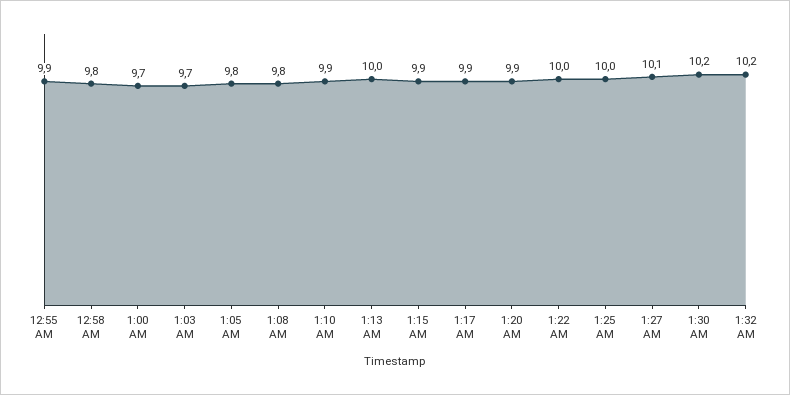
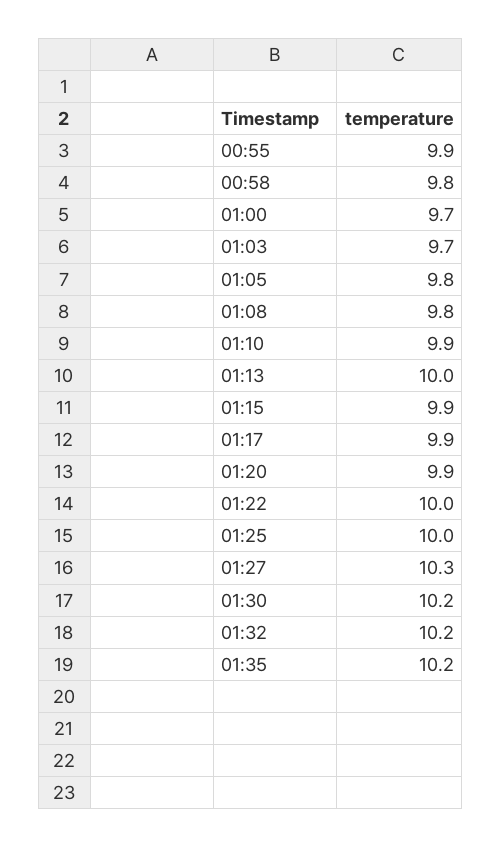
1:27 AM: 10.1 -> 10.3
01:35: none -> 10.2

